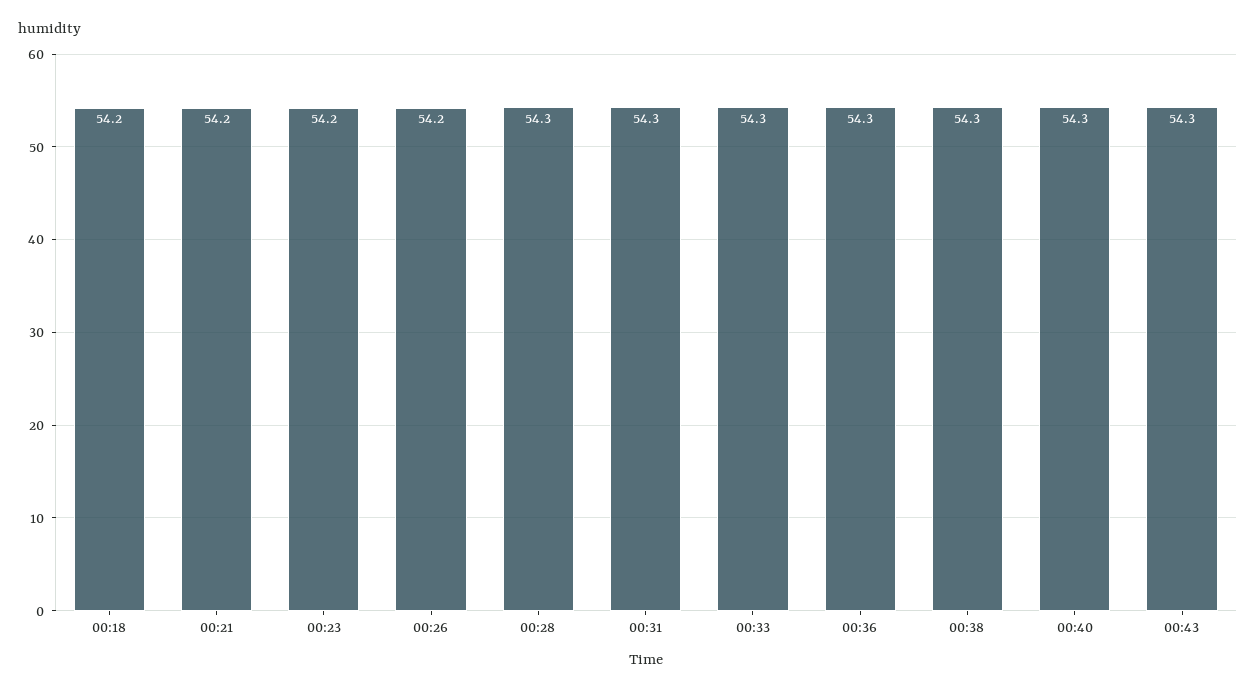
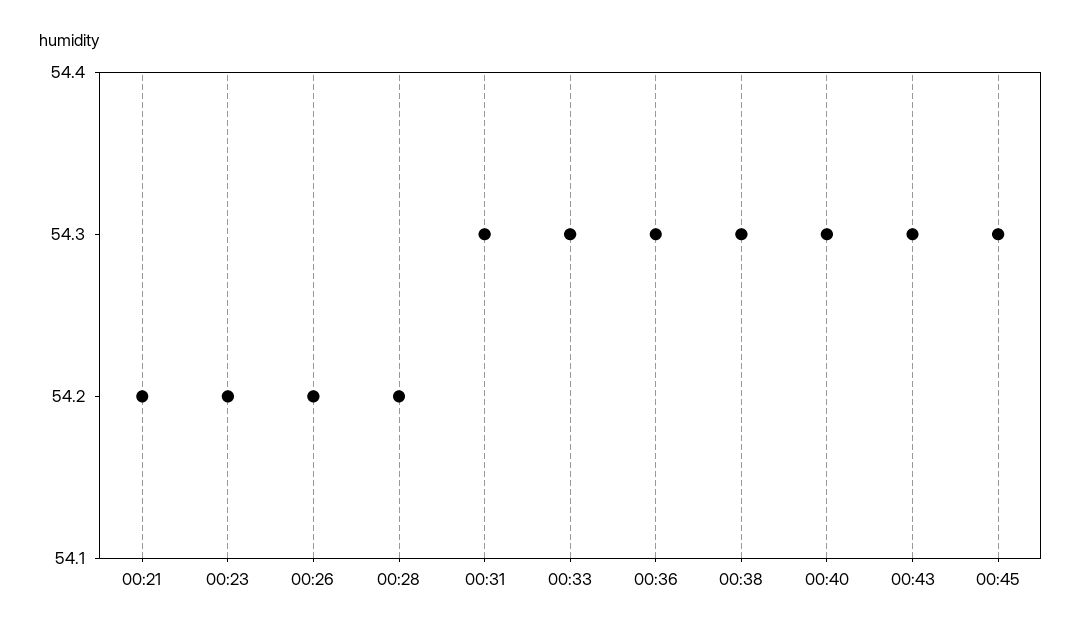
00:18: 54.2 -> none
00:28: 54.3 -> 54.2
00:45: none -> 54.3

